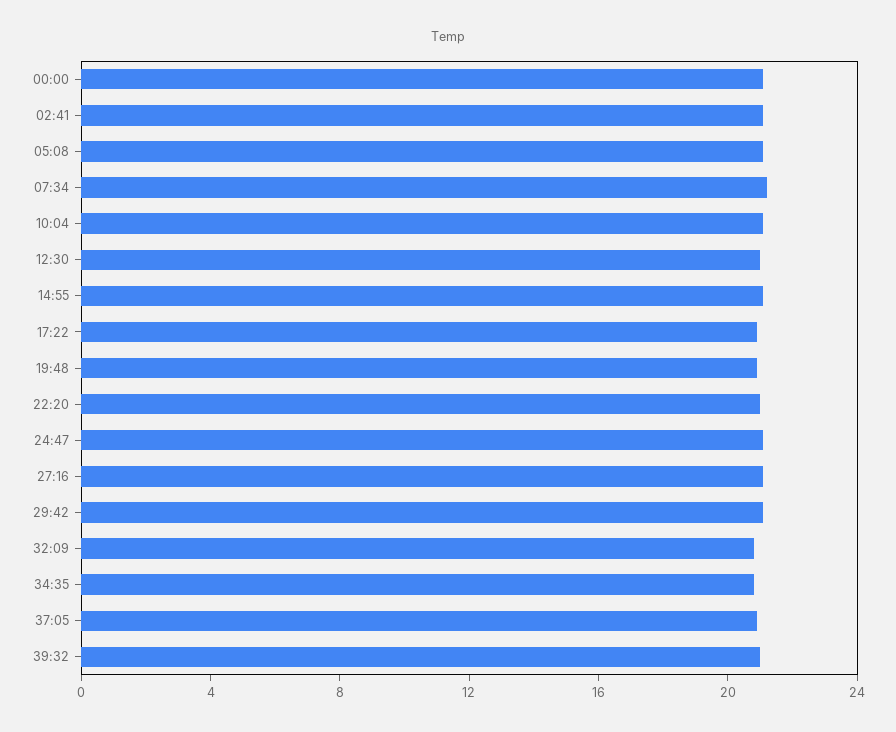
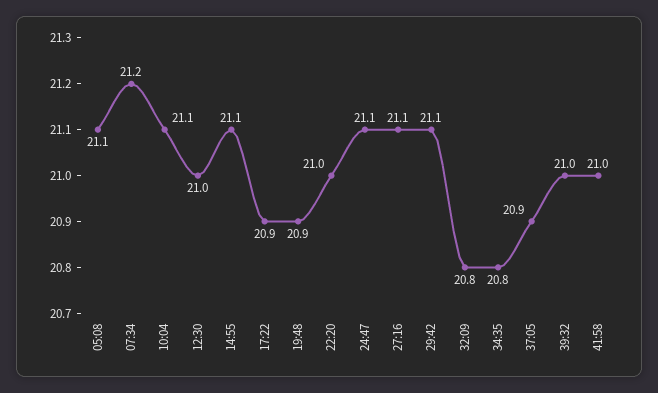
00:00: 21 -> none
02:41: 21 -> none
41:58: none -> 21

